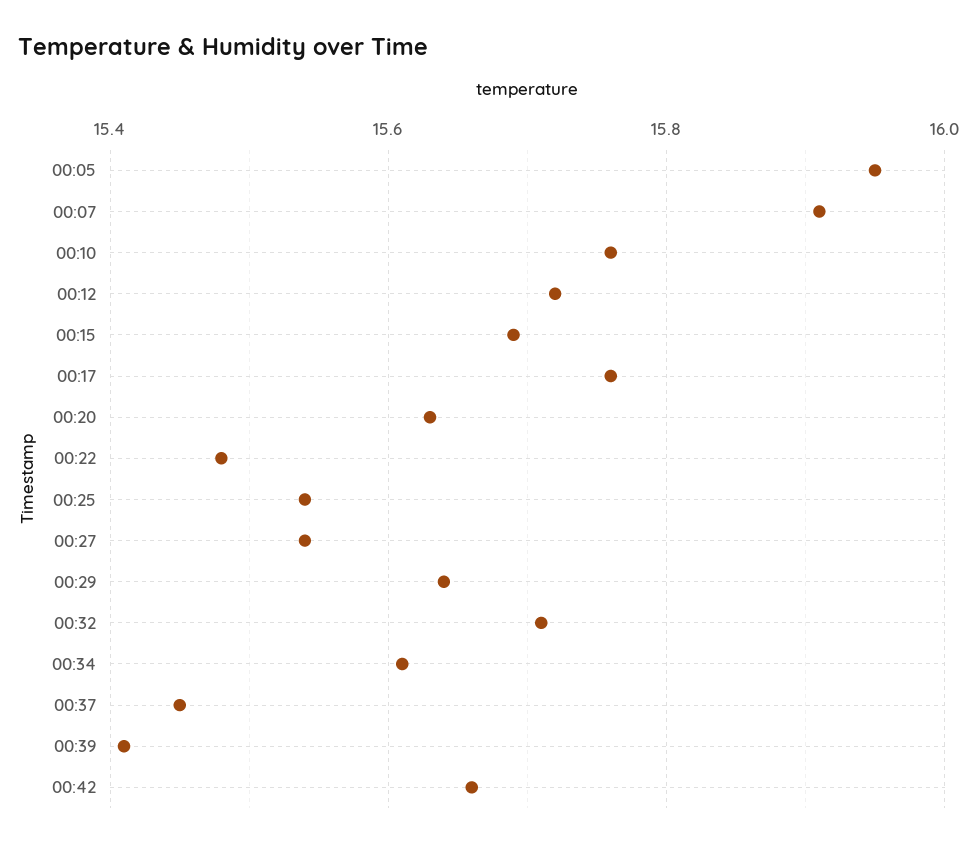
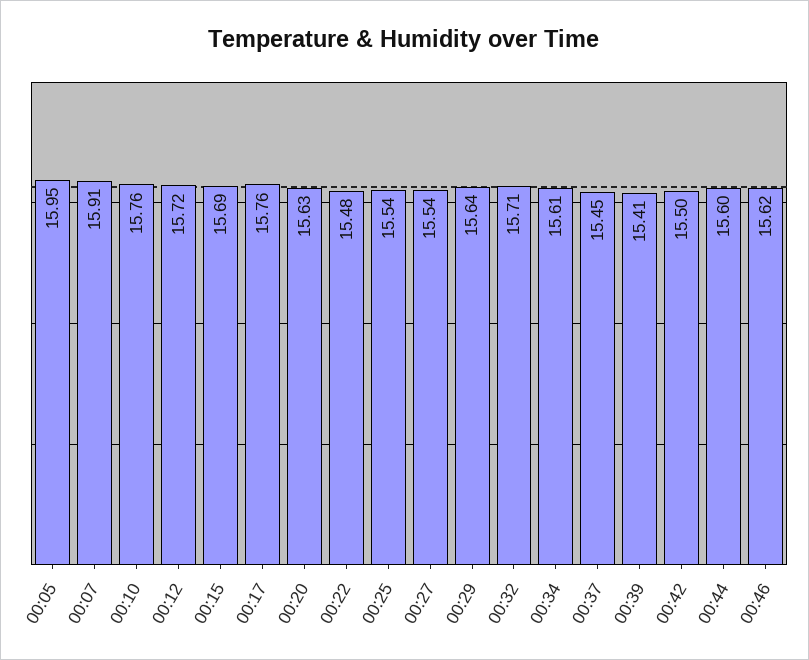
00:42: 15.65 -> 15.5
00:44: none -> 15.6
00:46: none -> 15.62

